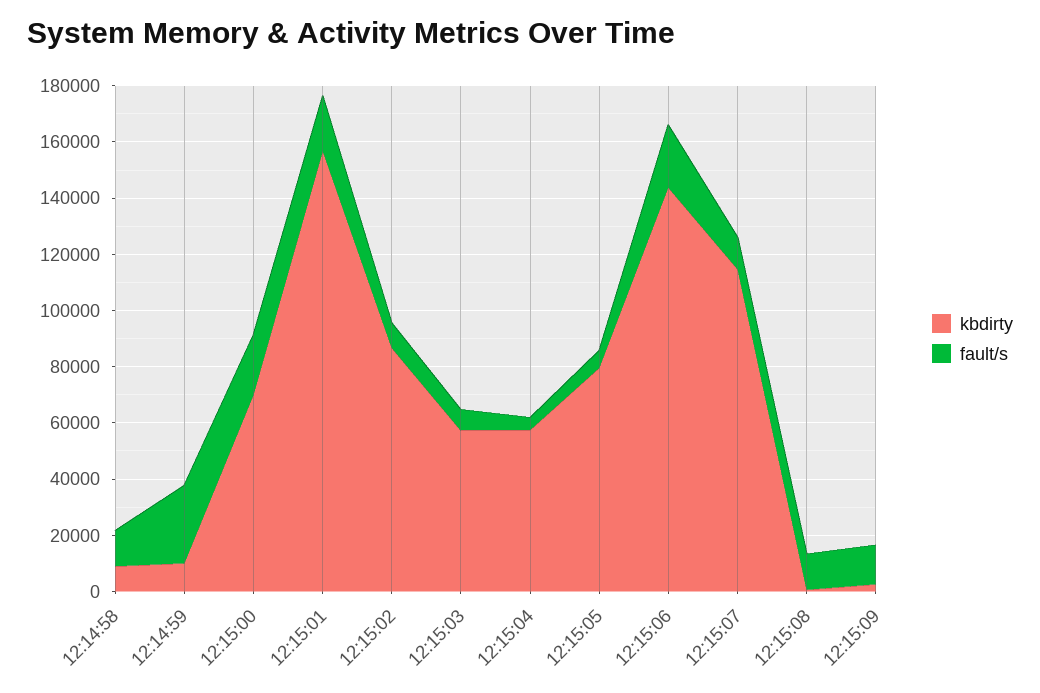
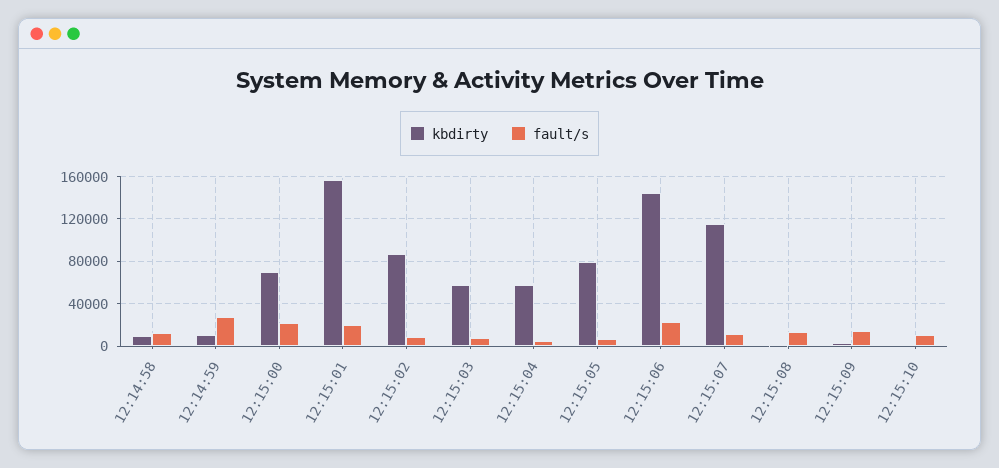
kbdirty, 12:15:10: none -> 0
fault/s, 12:15:10: none -> 10000

